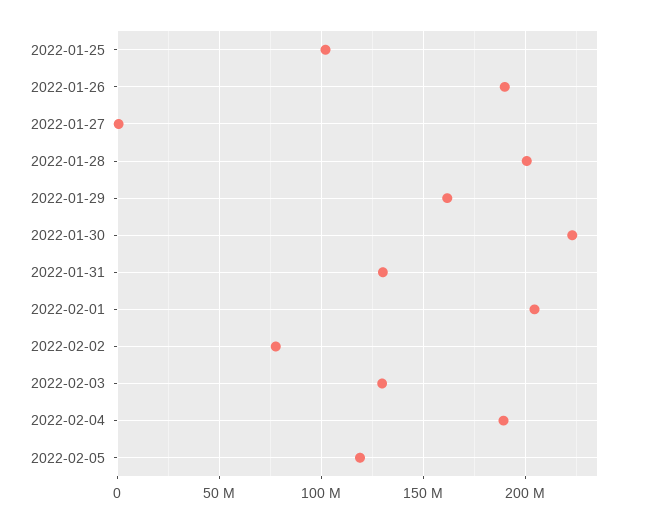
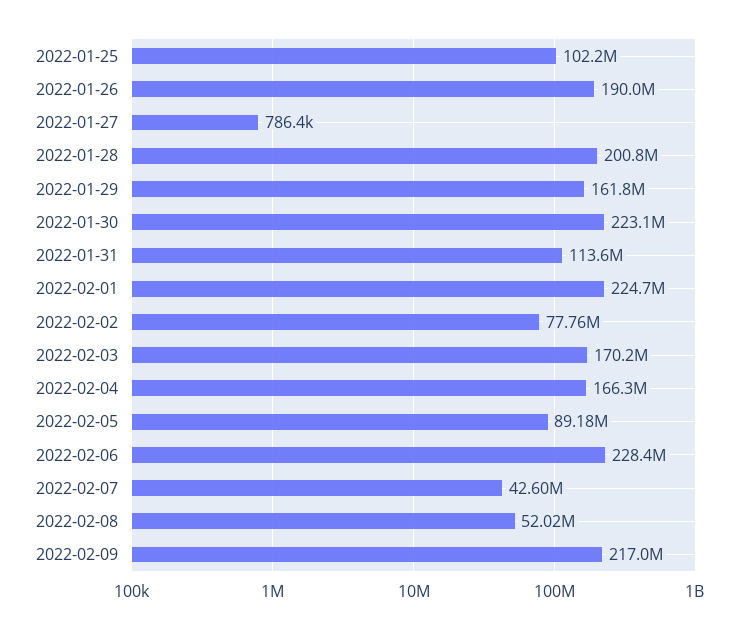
2022-01-31: 130000000 -> 113600000
2022-02-01: 205000000 -> 224700000
2022-02-03: 130000000 -> 170200000
2022-02-04: 190000000 -> 166300000
2022-02-05: 120000000 -> 89180000
2022-02-06: none -> 228400000
2022-02-07: none -> 42600000
2022-02-08: none -> 52020000
2022-02-09: none -> 217000000

